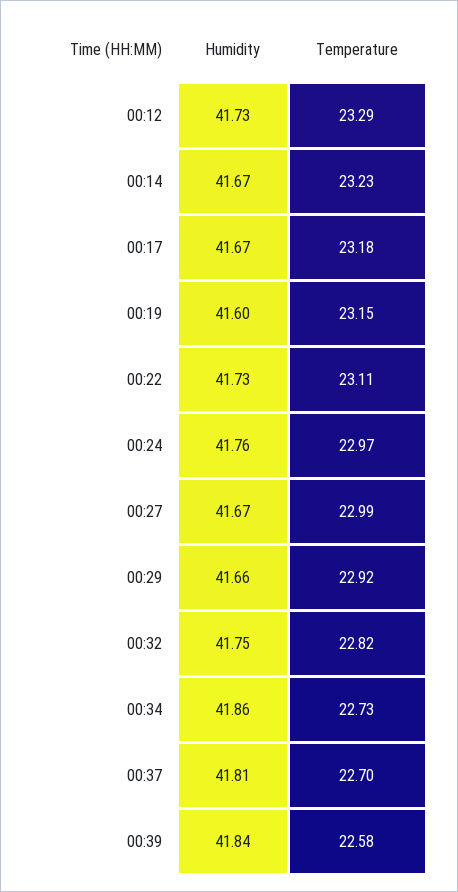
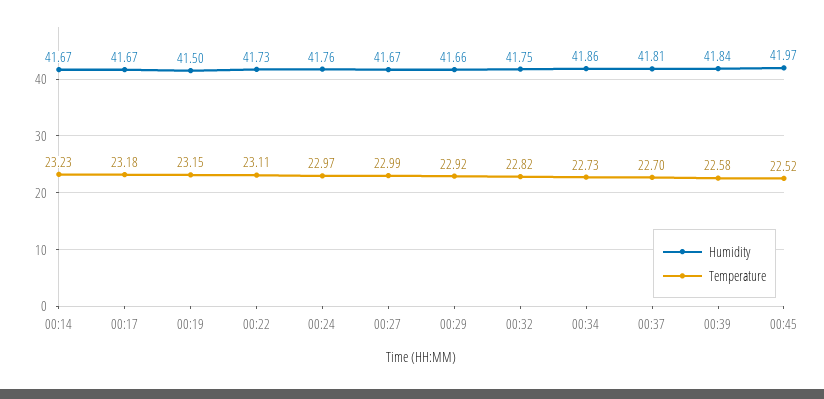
Humidity, 00:12: 41.73 -> none
Temperature, 00:12: 23.29 -> none
Humidity, 00:19: 41.6 -> 41.5
Humidity, 00:45: none -> 41.97
Temperature, 00:45: none -> 22.52

